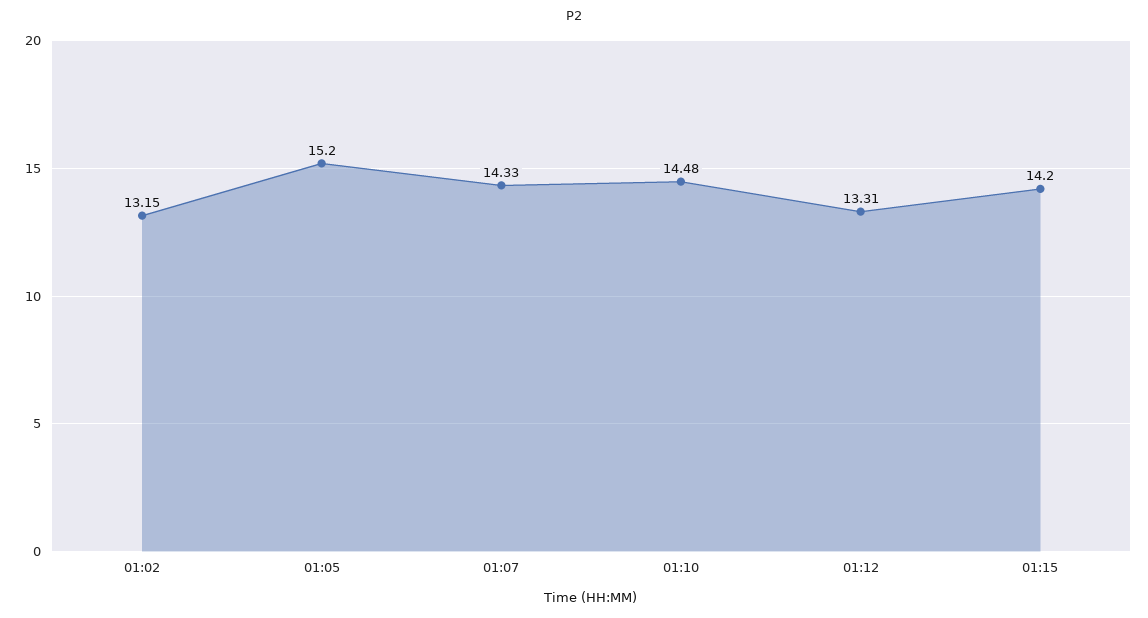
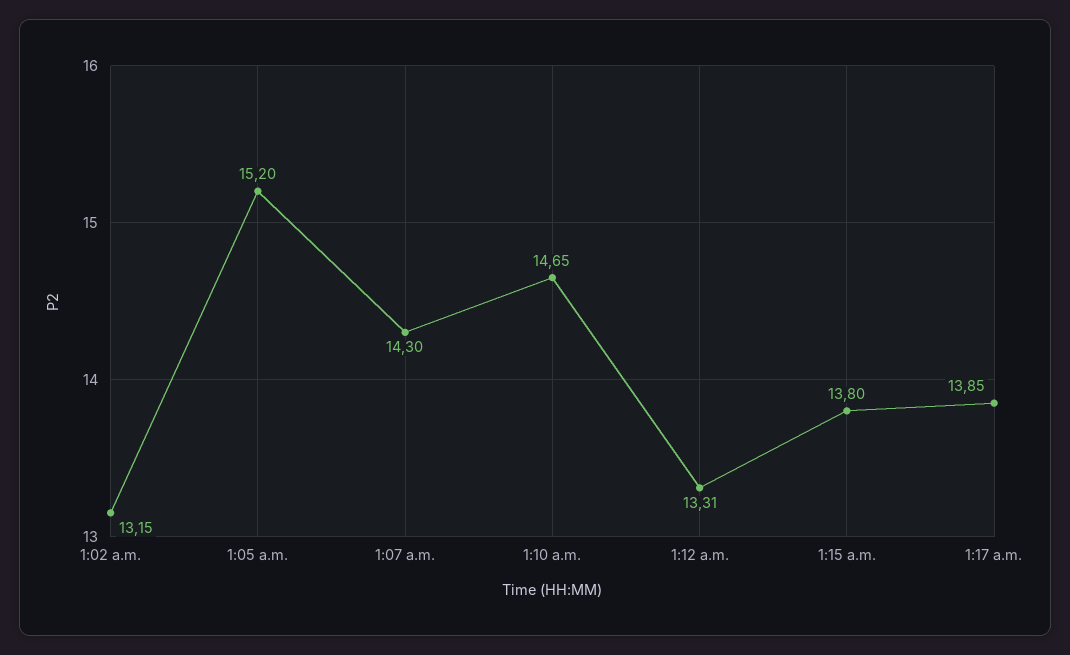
01:07: 14.33 -> 14.3
01:10: 14.48 -> 14.65
01:15: 14.2 -> 13.8
1:17 a.m.: none -> 13.85

